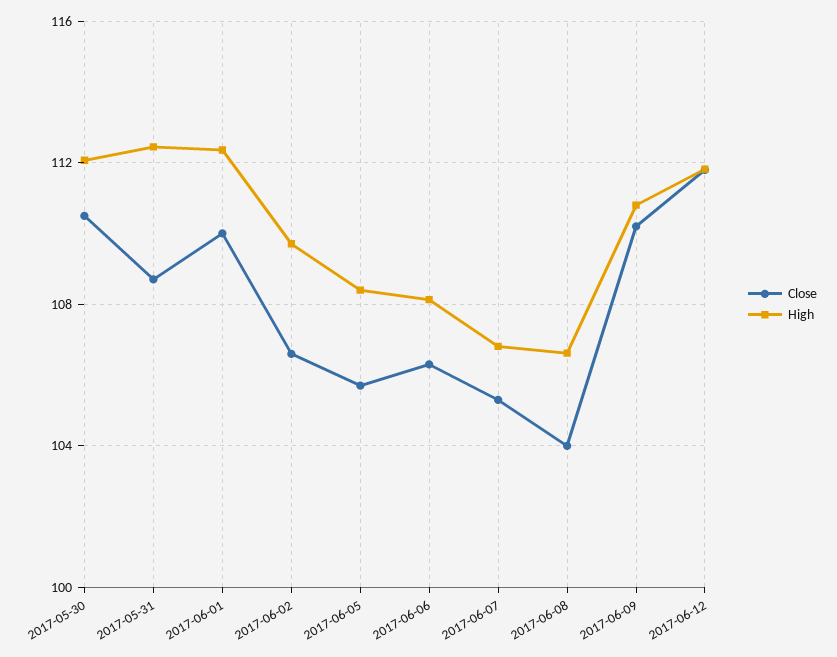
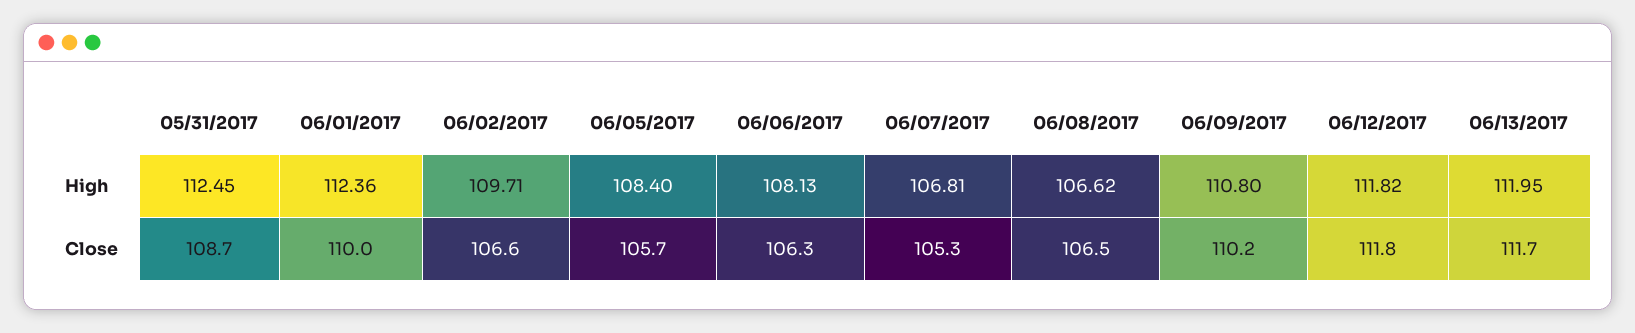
Close, 2017-05-30: 110.5 -> none
High, 2017-05-30: 112 -> none
Close, 2017-06-08: 104 -> 106.5
High, 06/13/2017: none -> 111.95
Close, 06/13/2017: none -> 111.7

